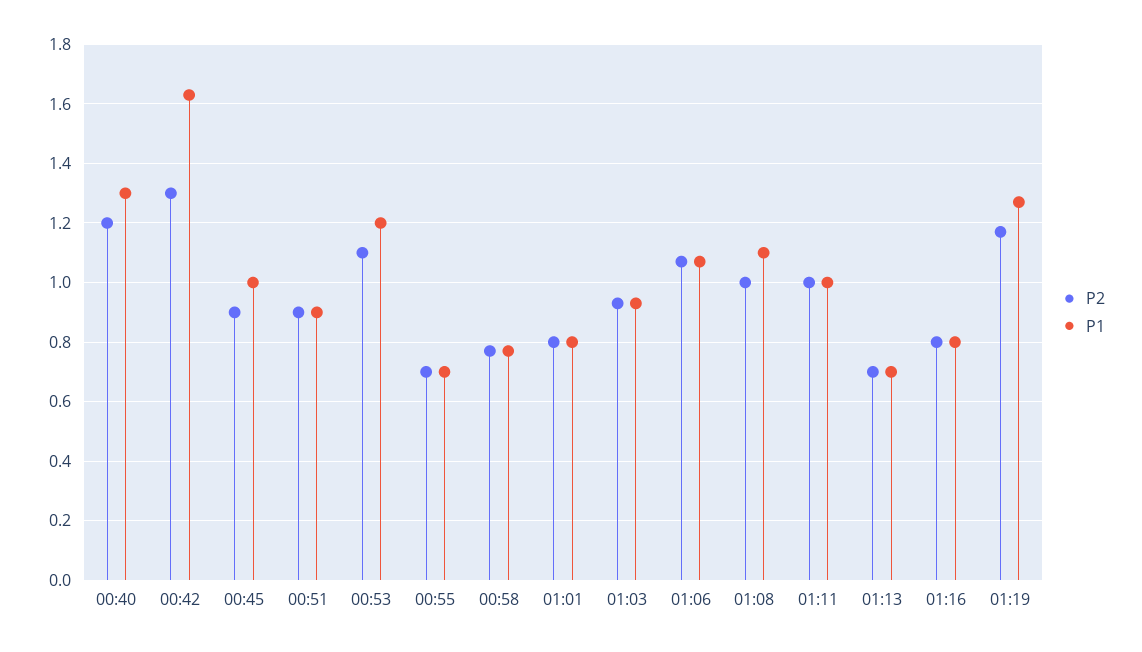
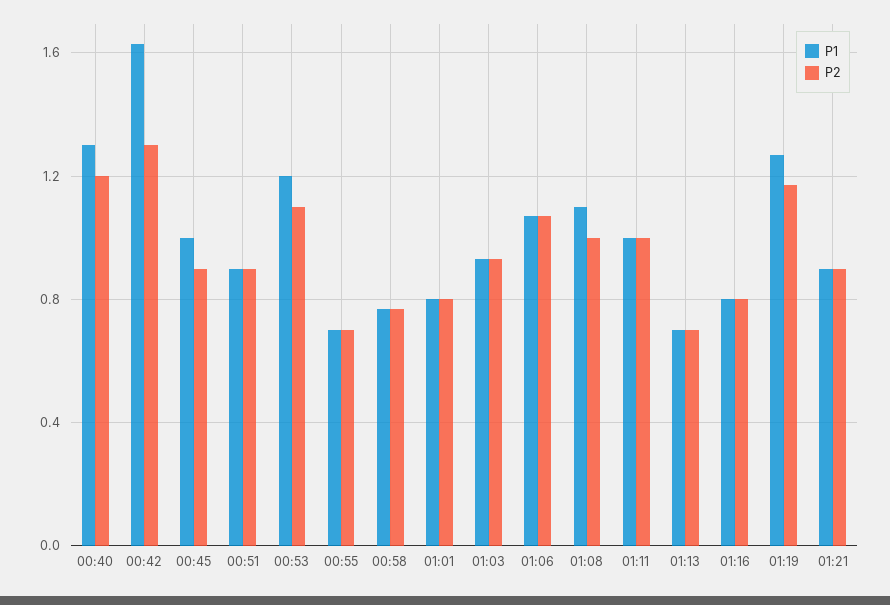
P1, 01:21: none -> 0.9
P2, 01:21: none -> 0.9

